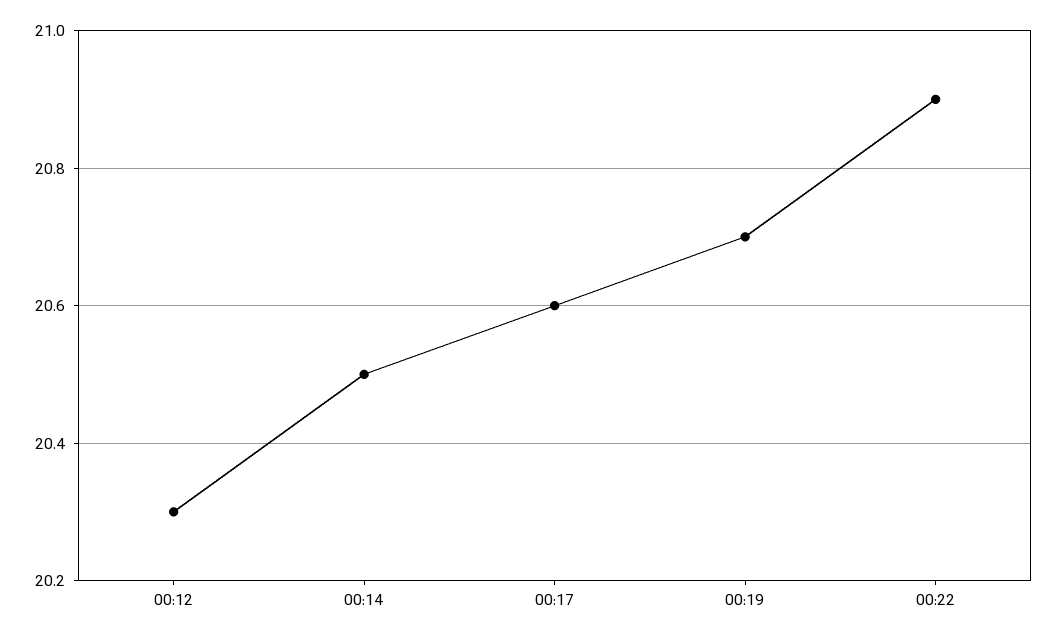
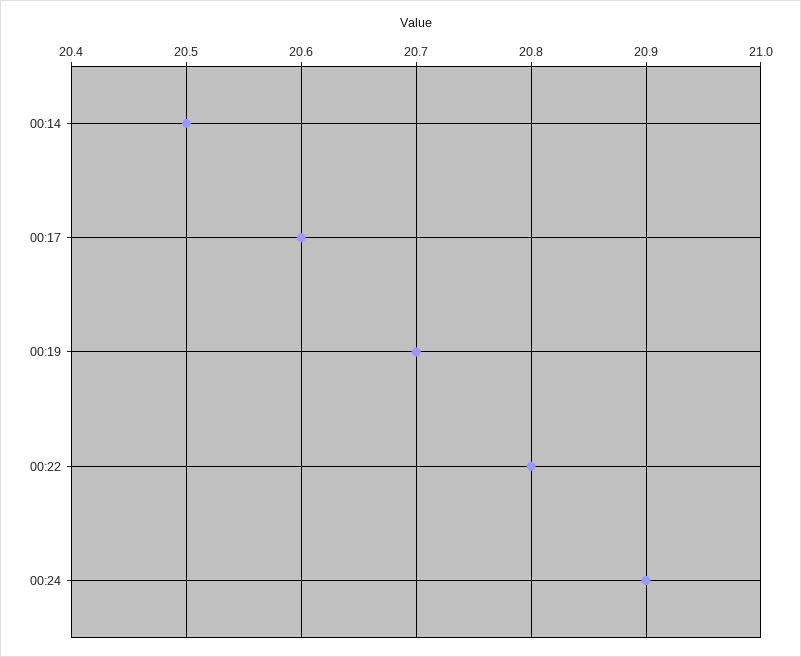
00:12: 20.3 -> none
00:22: 20.9 -> 20.8
00:24: none -> 20.9

